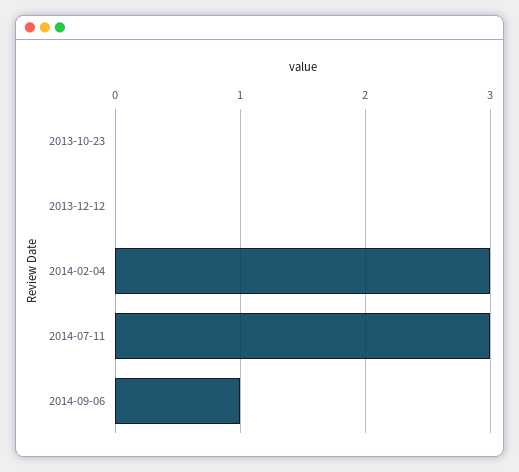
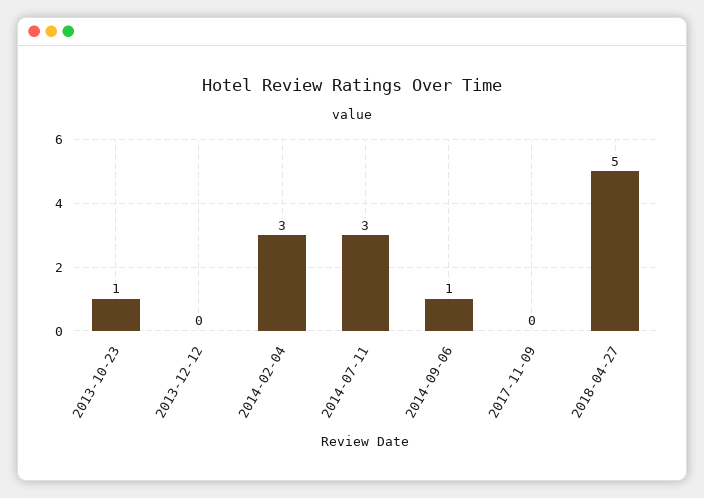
2013-10-23: 0 -> 1
2017-11-09: none -> 0
2018-04-27: none -> 5

